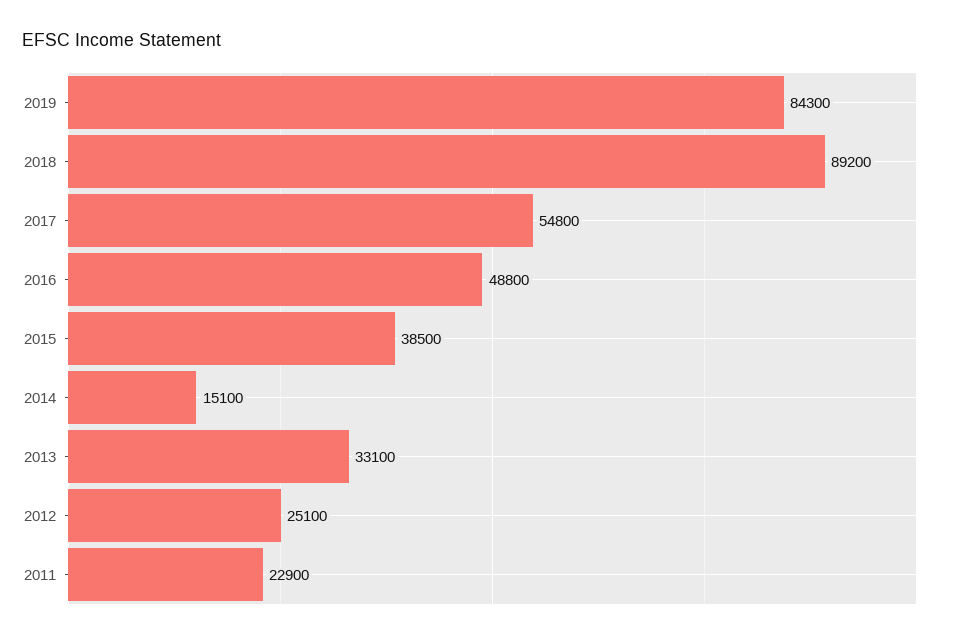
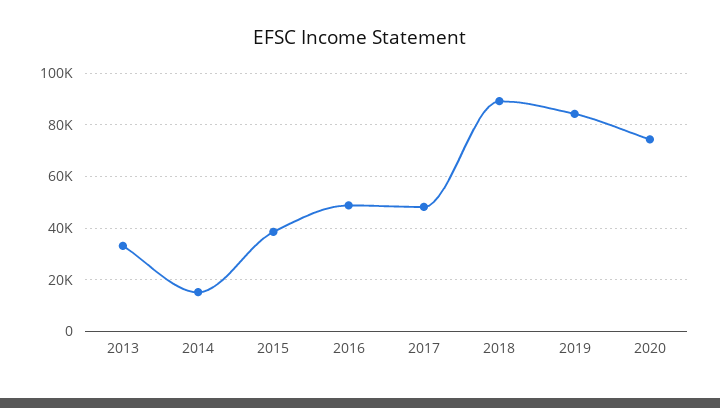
2017: 54800 -> 47500
2012: 25100 -> none
2011: 22900 -> none
2020: none -> 75000

